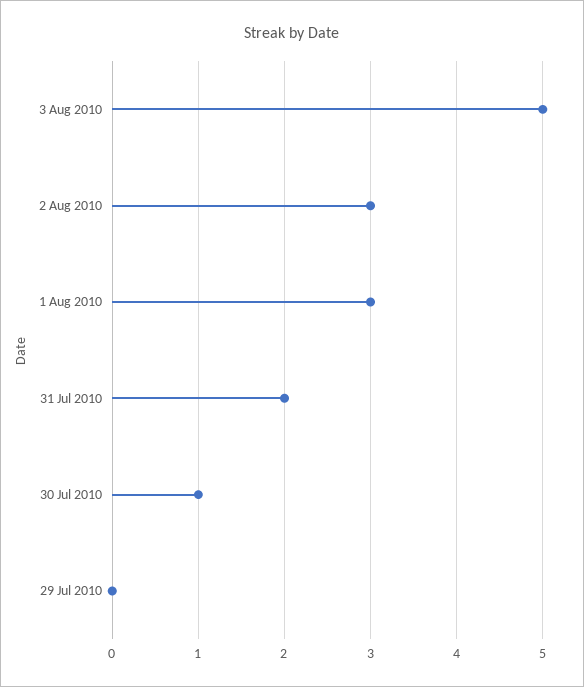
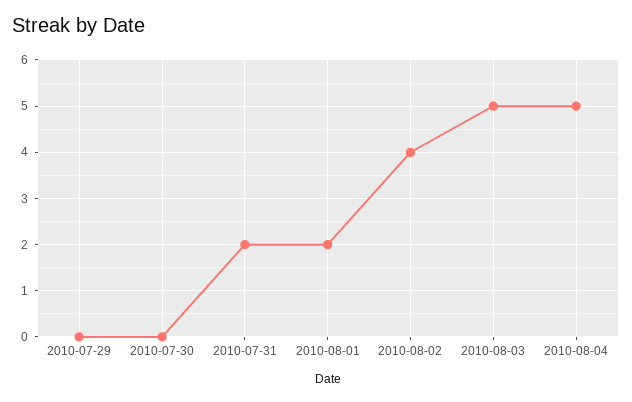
2 Aug 2010: 3 -> 4
1 Aug 2010: 3 -> 2
30 Jul 2010: 1 -> 0
2010-08-04: none -> 5

